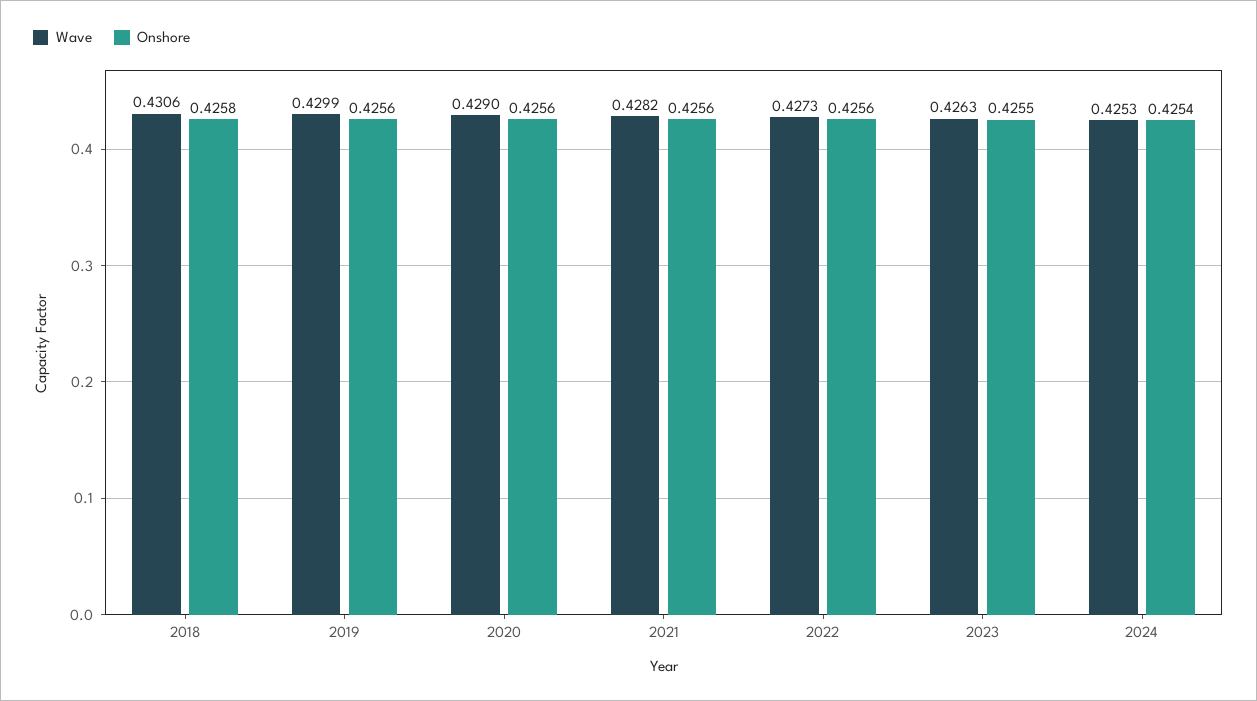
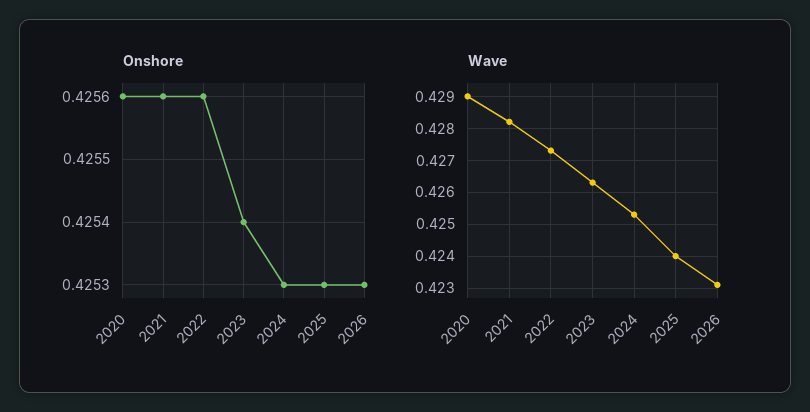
Wave, 2018: 0.4306 -> none
Onshore, 2018: 0.4258 -> none
Wave, 2019: 0.4299 -> none
Onshore, 2019: 0.4256 -> none
Onshore, 2023: 0.4255 -> 0.4254
Onshore, 2024: 0.4254 -> 0.4253
Onshore, 2025: none -> 0.4253
Onshore, 2026: none -> 0.4253
Wave, 2025: none -> 0.424
Wave, 2026: none -> 0.423

